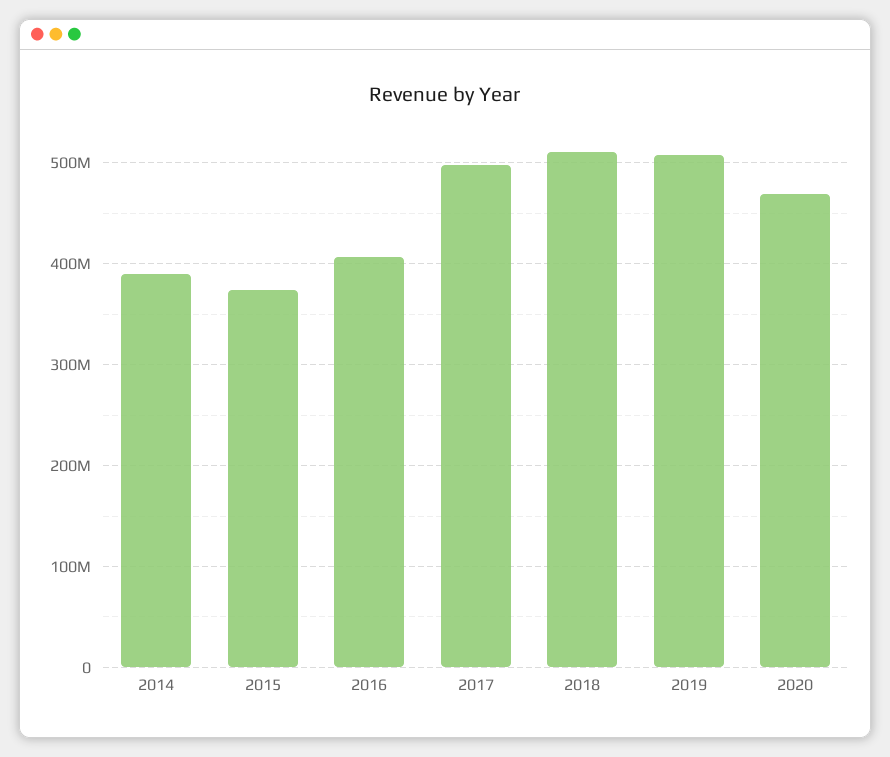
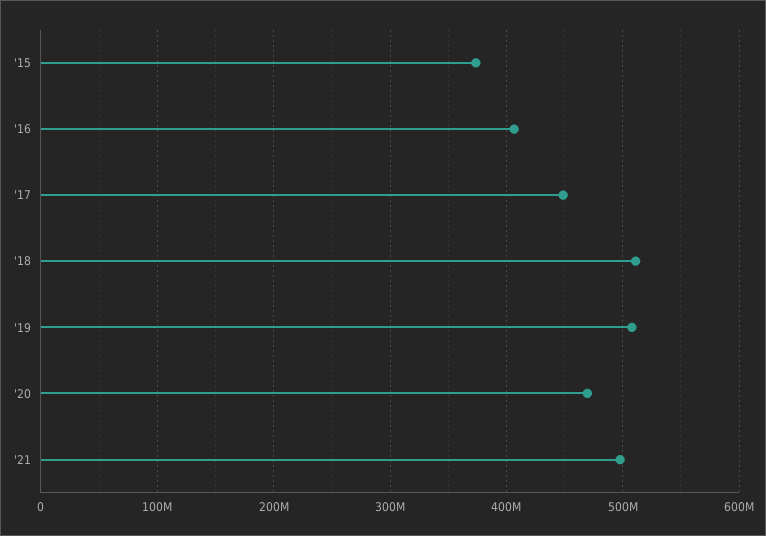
2014: 390000000 -> none
2017: 500000000 -> 450000000
'21: none -> 500000000

